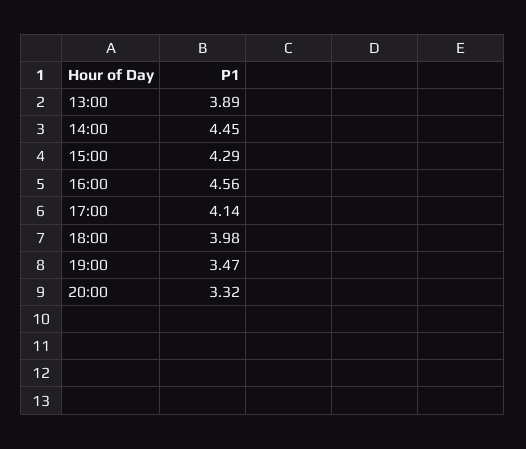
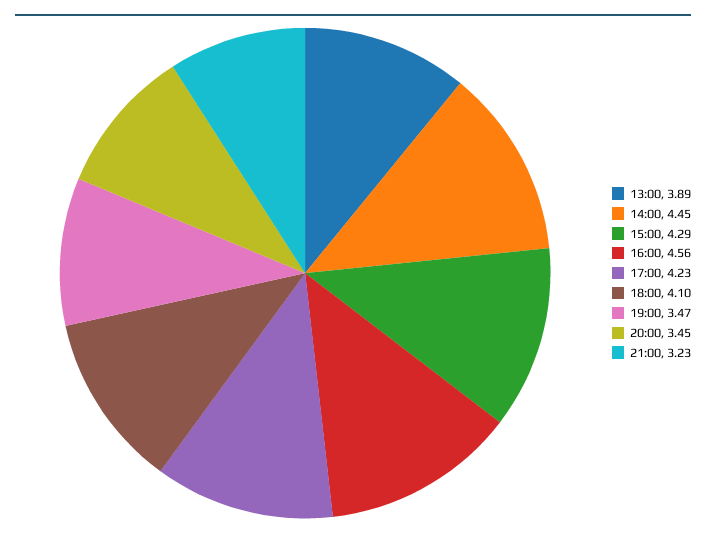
17:00: 4.14 -> 4.23
18:00: 3.98 -> 4.1
20:00: 3.32 -> 3.45
21:00: none -> 3.23

